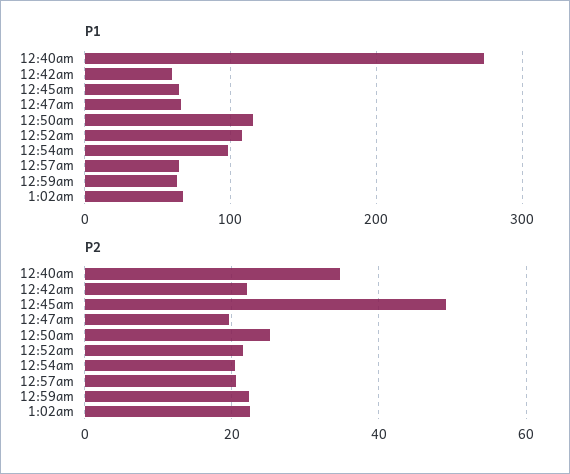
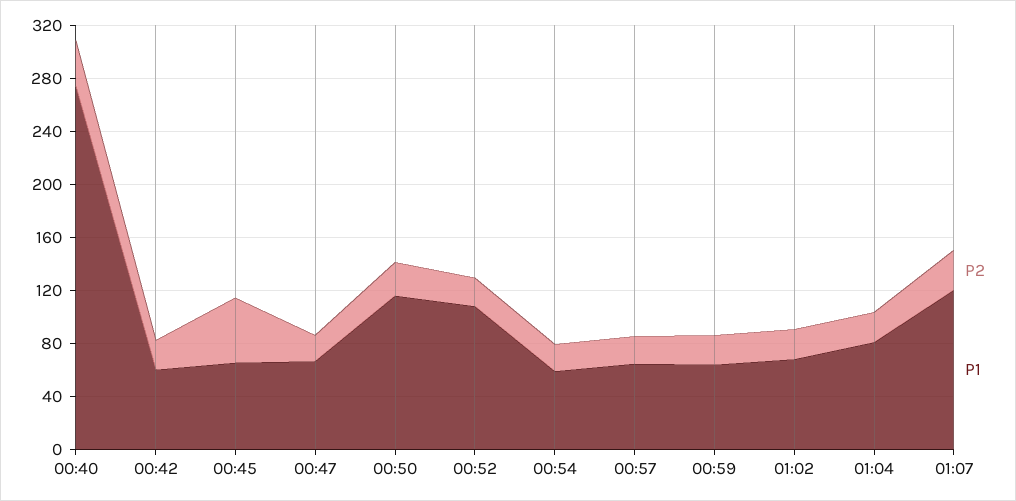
P1, 12:54am: 100 -> 60
P2, 01:04: none -> 20
P1, 01:04: none -> 80
P2, 01:07: none -> 30
P1, 01:07: none -> 120

